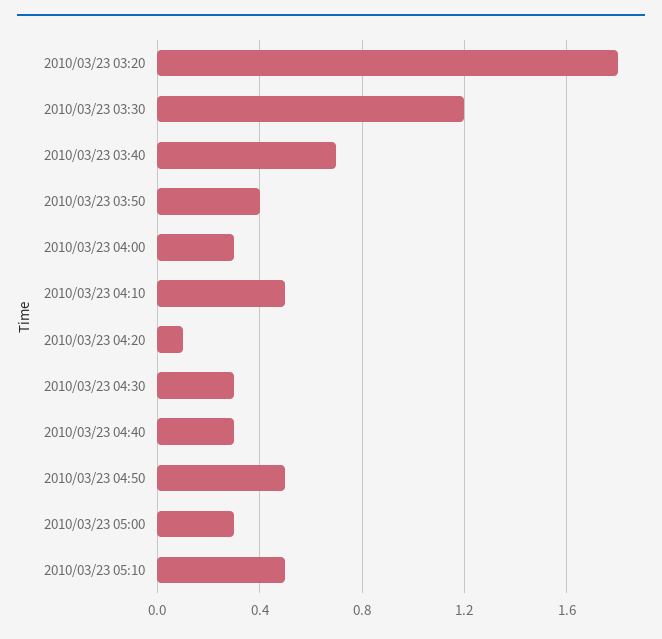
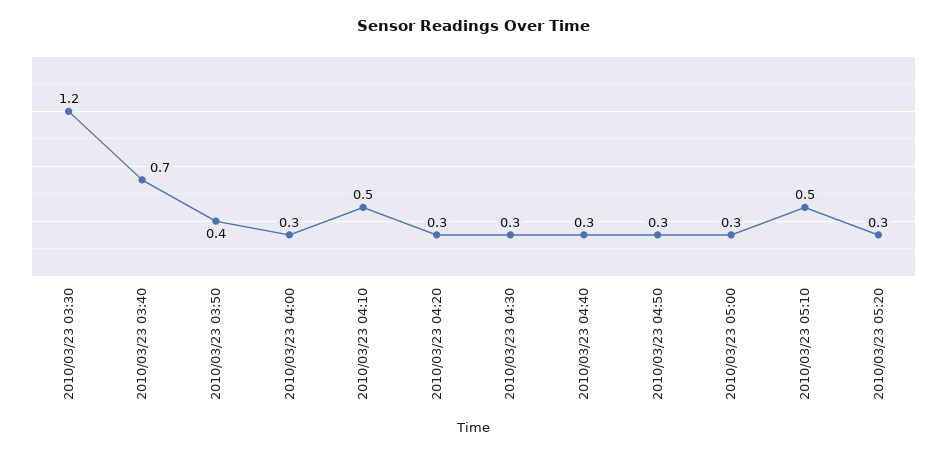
2010/03/23 03:20: 1.8 -> none
2010/03/23 04:20: 0.1 -> 0.3
2010/03/23 04:50: 0.5 -> 0.3
2010/03/23 05:20: none -> 0.3

